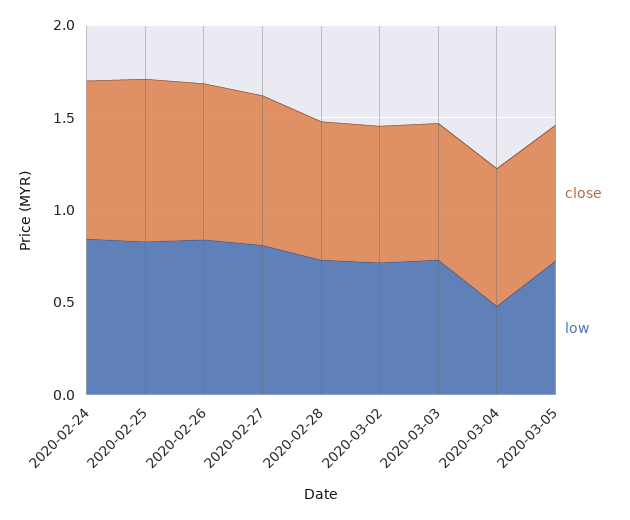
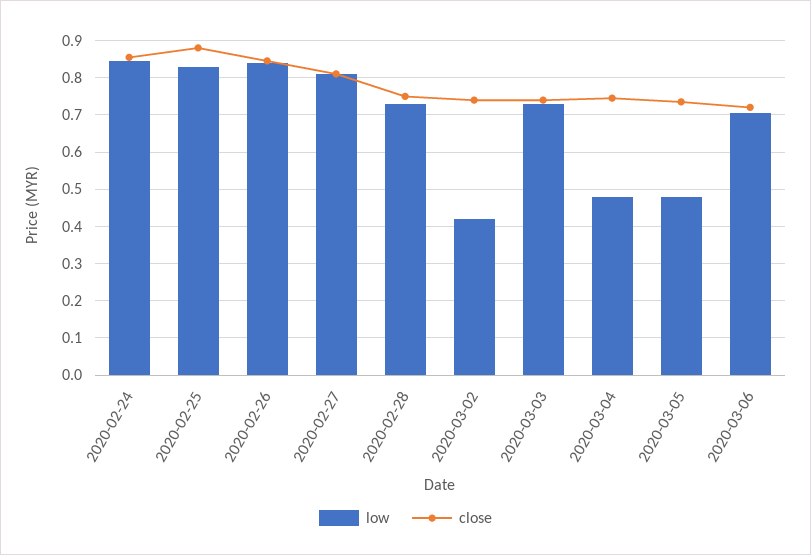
low, 2020-03-02: 0.7 -> 0.42
low, 2020-03-05: 0.7 -> 0.48
low, 2020-03-06: none -> 0.7
close, 2020-03-06: none -> 0.72

